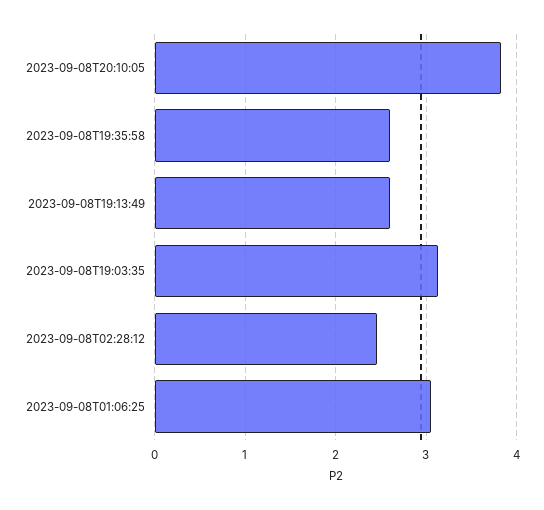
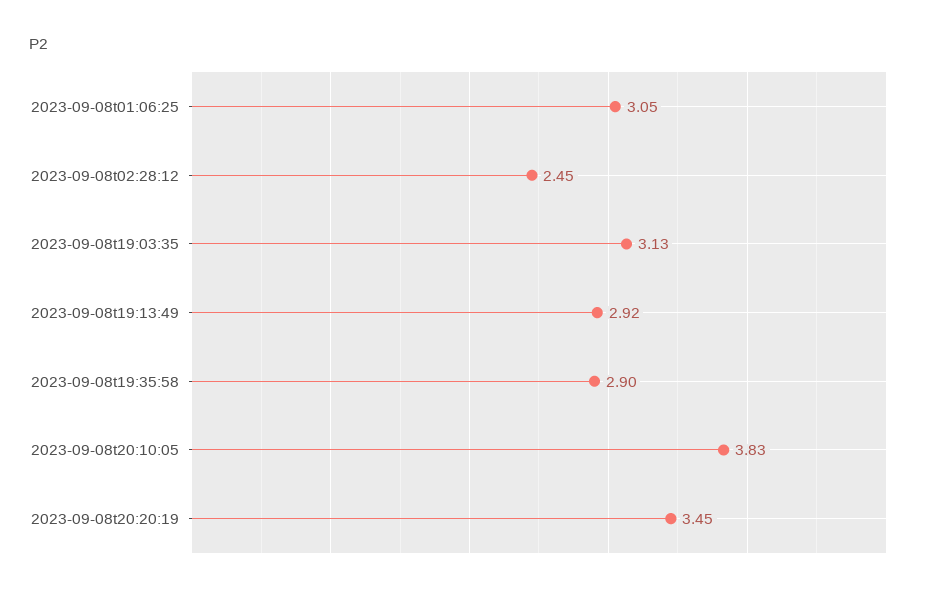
2023-09-08T19:35:58: 2.6 -> 2.9
2023-09-08T19:13:49: 2.6 -> 2.92
2023-09-08t20:20:19: none -> 3.45

